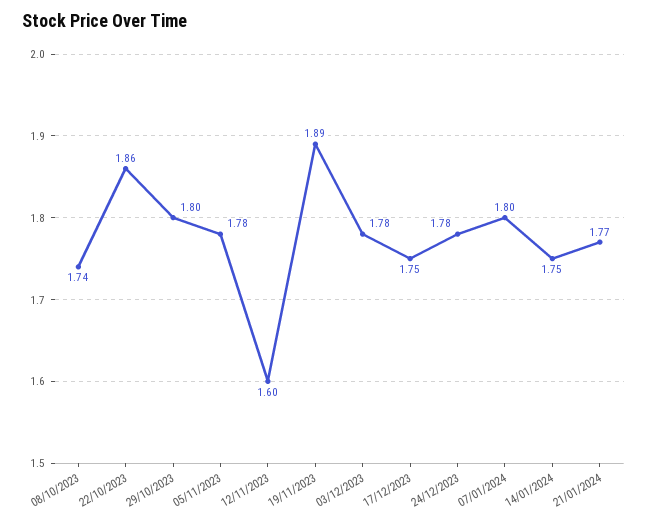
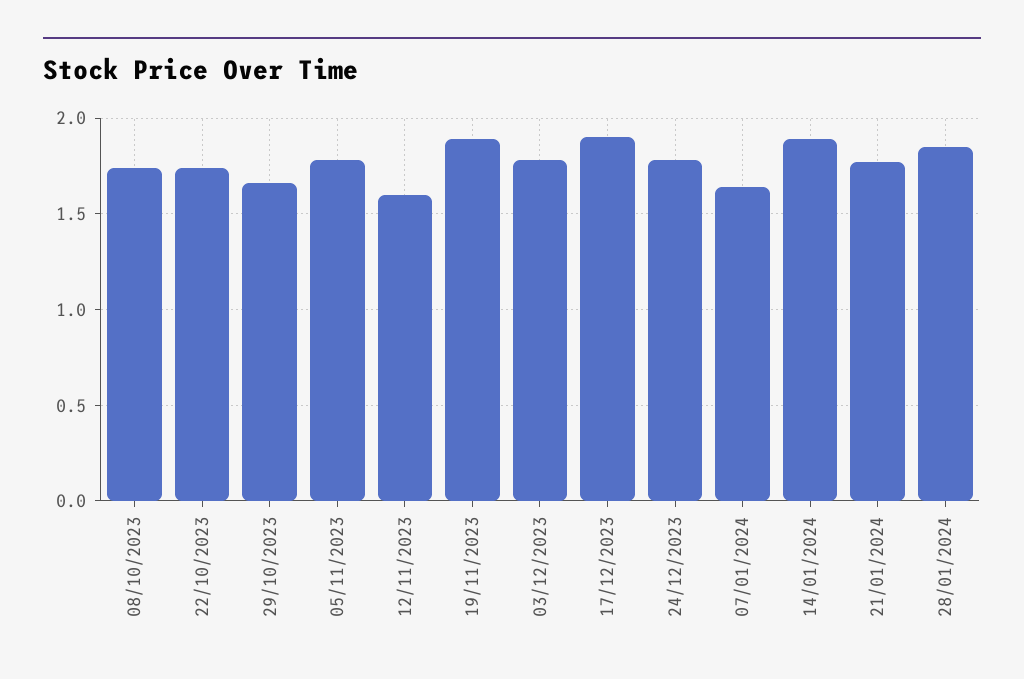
22/10/2023: 1.86 -> 1.75
29/10/2023: 1.8 -> 1.65
17/12/2023: 1.75 -> 1.9
07/01/2024: 1.8 -> 1.65
14/01/2024: 1.75 -> 1.9
28/01/2024: none -> 1.85

